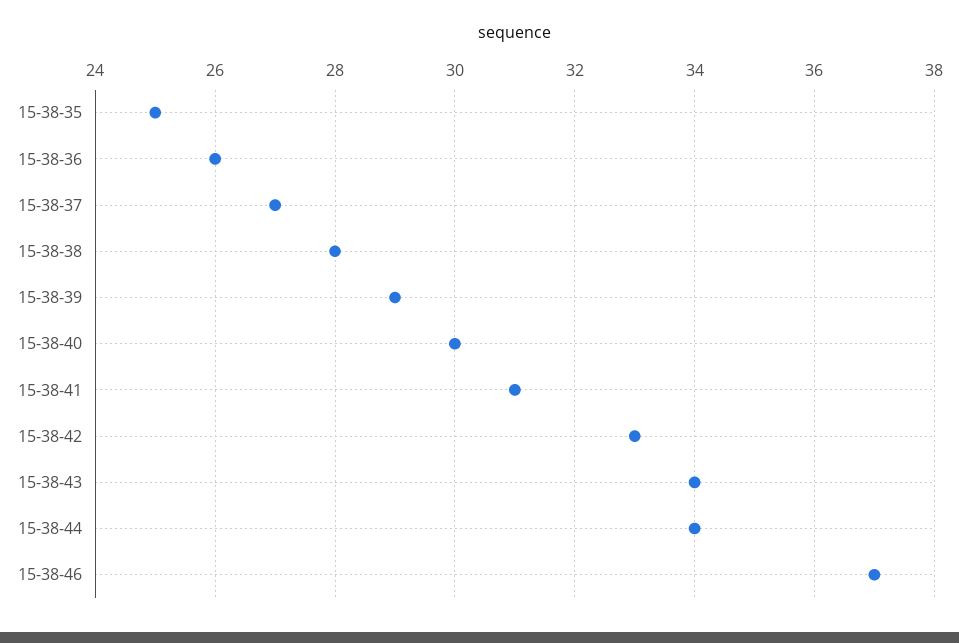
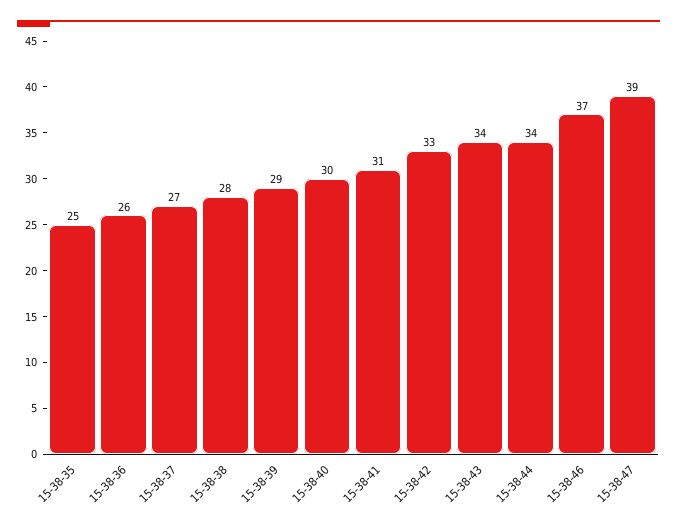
15-38-47: none -> 39

